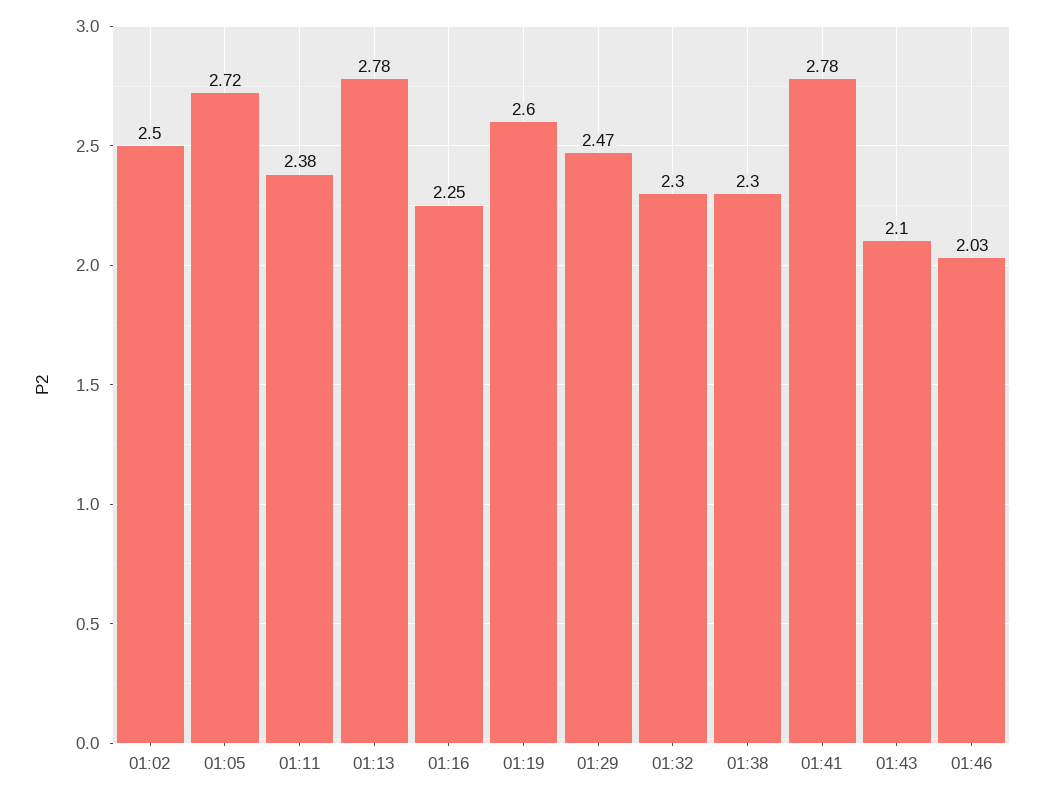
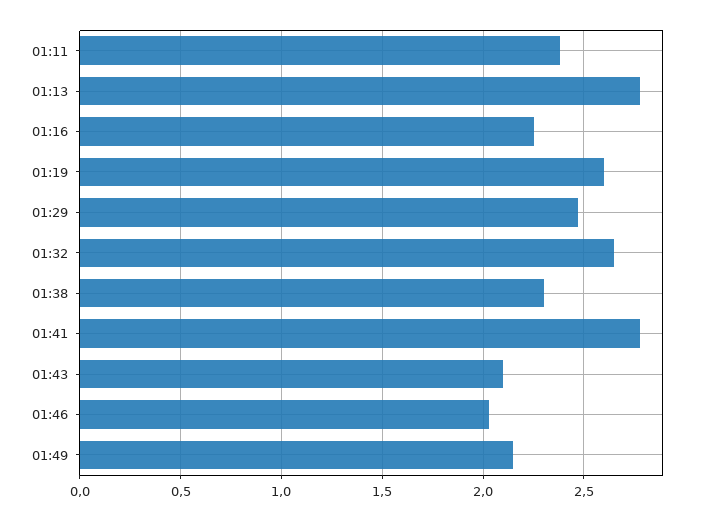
01:02: 2.5 -> none
01:05: 2.72 -> none
01:32: 2.3 -> 2.65
01:49: none -> 2.15

